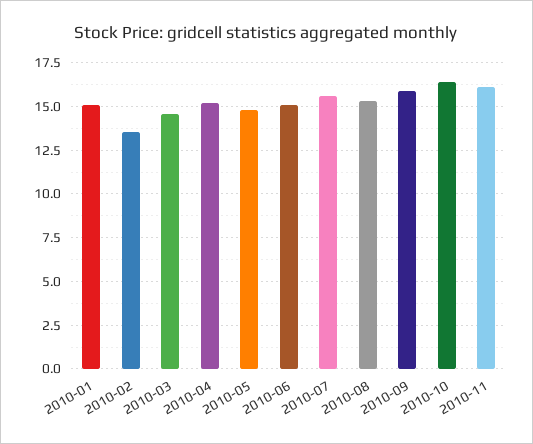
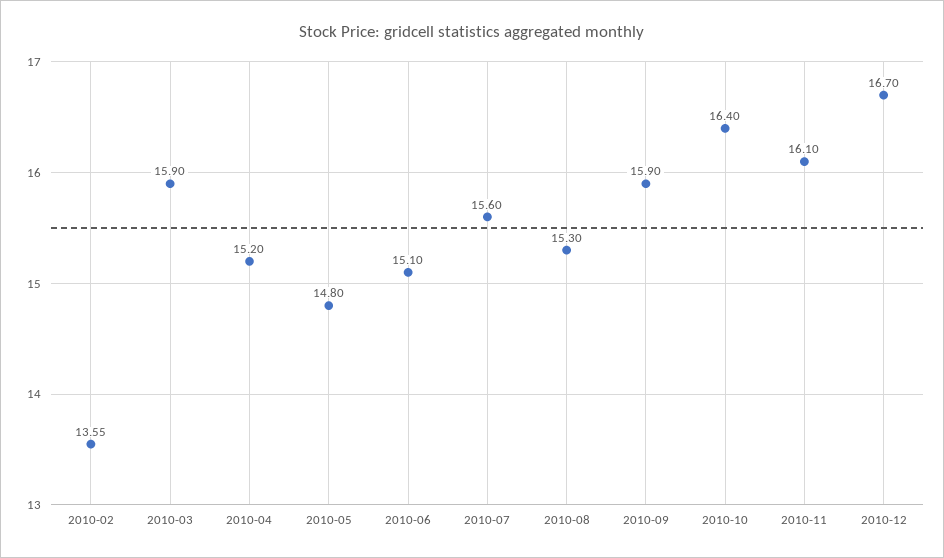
2010-01: 15 -> none
2010-03: 14.5 -> 15.9
2010-12: none -> 16.7

